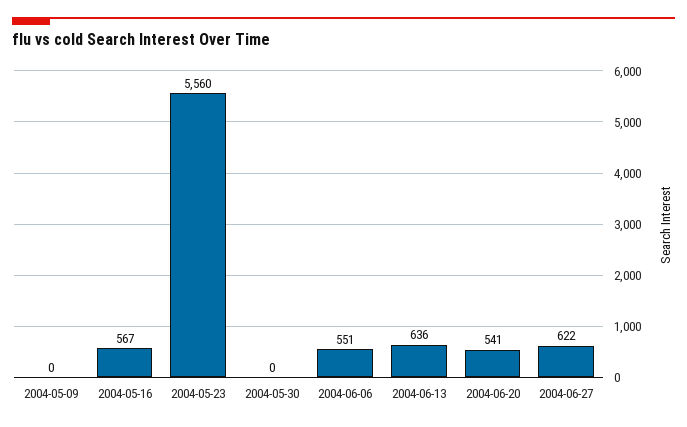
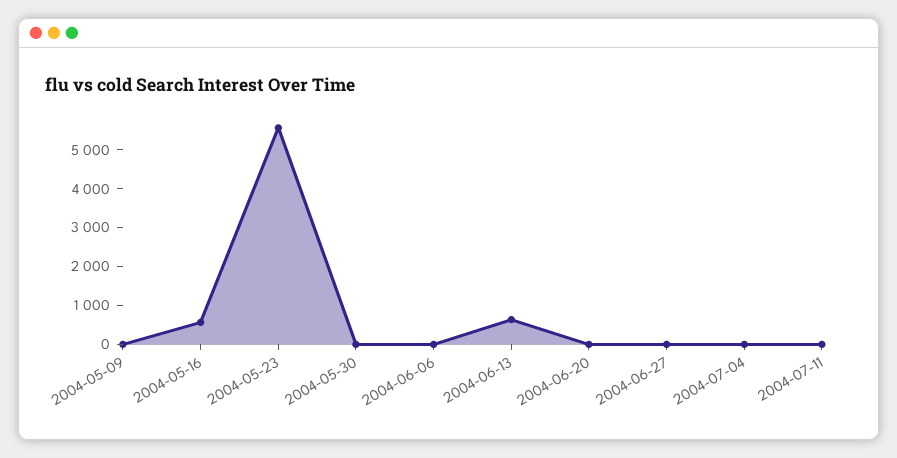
2004-06-06: 551 -> 0
2004-06-20: 541 -> 0
2004-06-27: 622 -> 0
2004-07-04: none -> 0
2004-07-11: none -> 0

